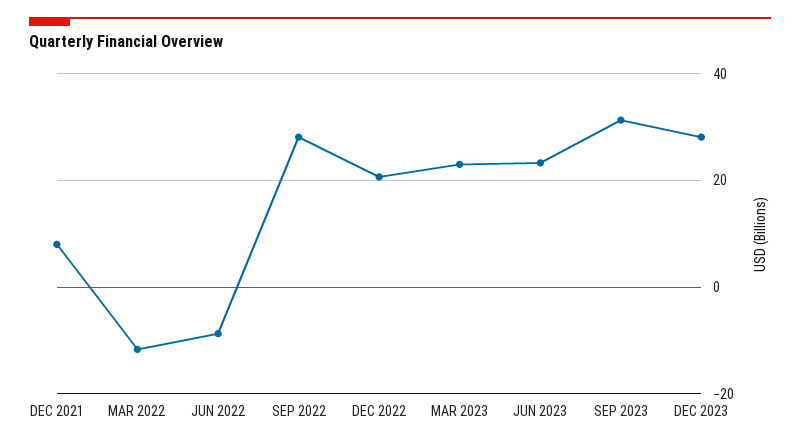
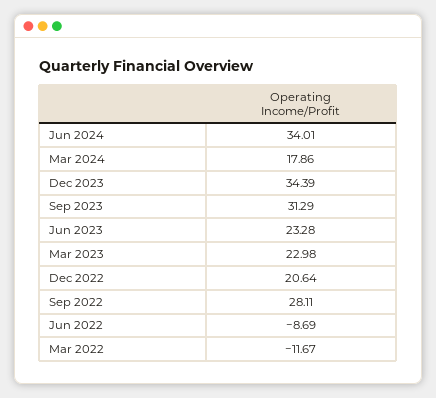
DEC 2021: 8 -> none
DEC 2023: 28 -> 34.39
Jun 2024: none -> 34.01
Mar 2024: none -> 17.86

